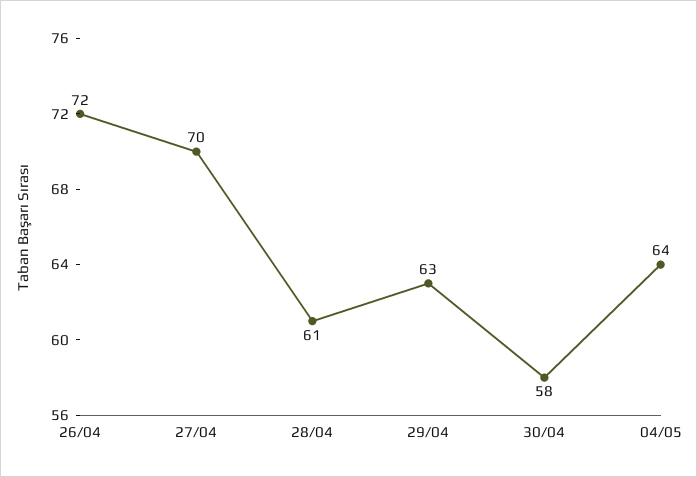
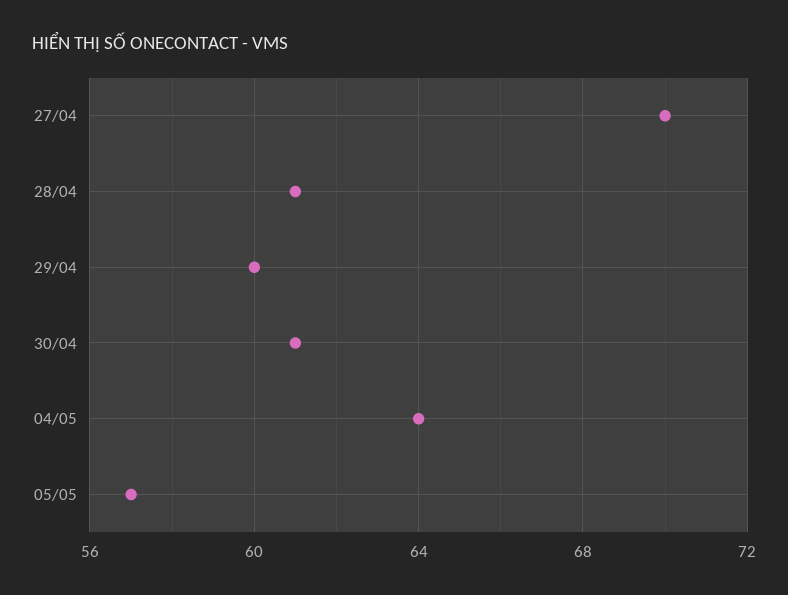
26/04: 72 -> none
29/04: 63 -> 60
30/04: 58 -> 61
05/05: none -> 57

